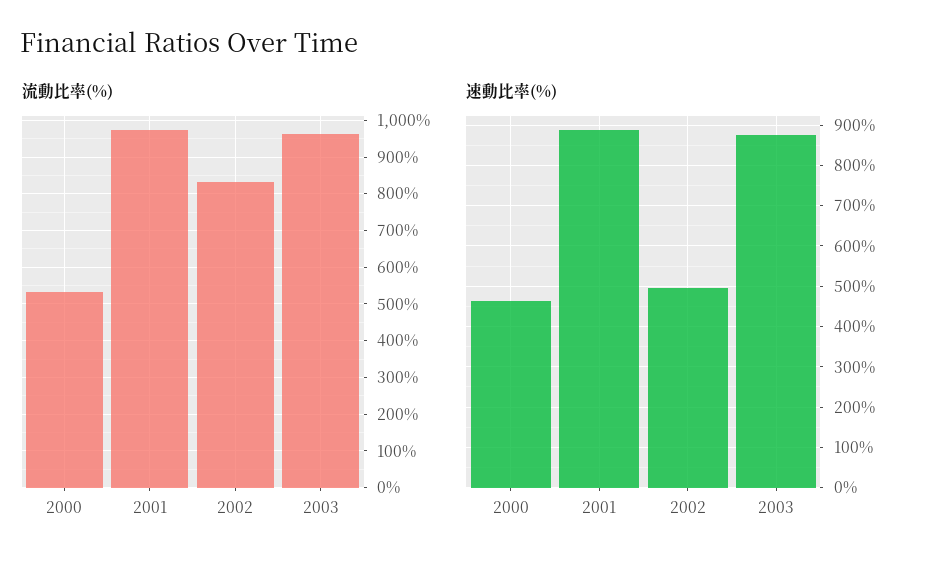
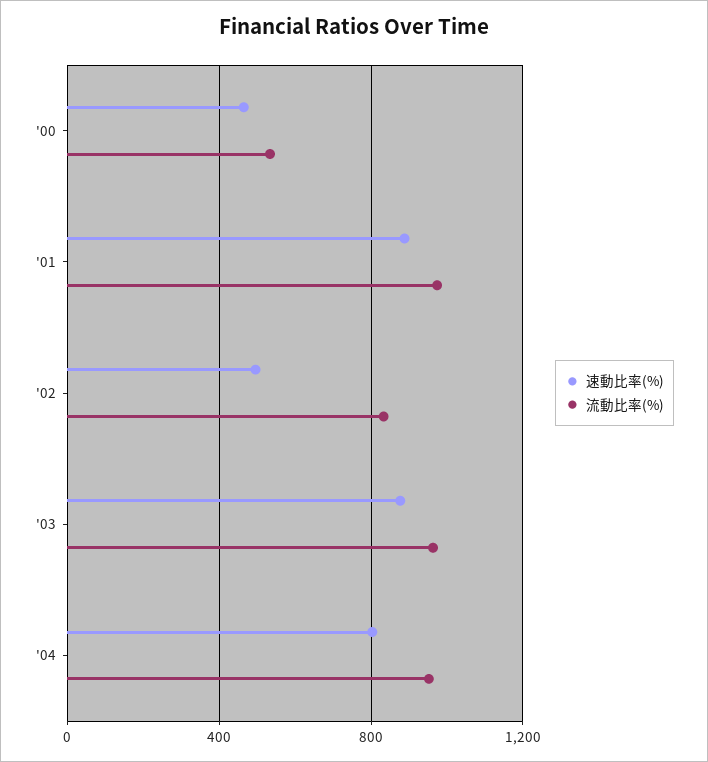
速動比率(%), '04: none -> 800
流動比率(%), '04: none -> 950

